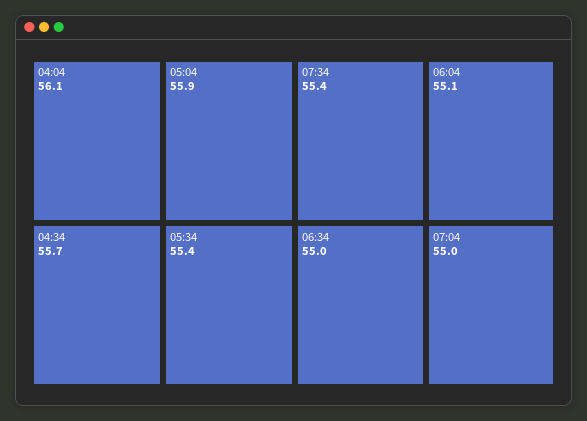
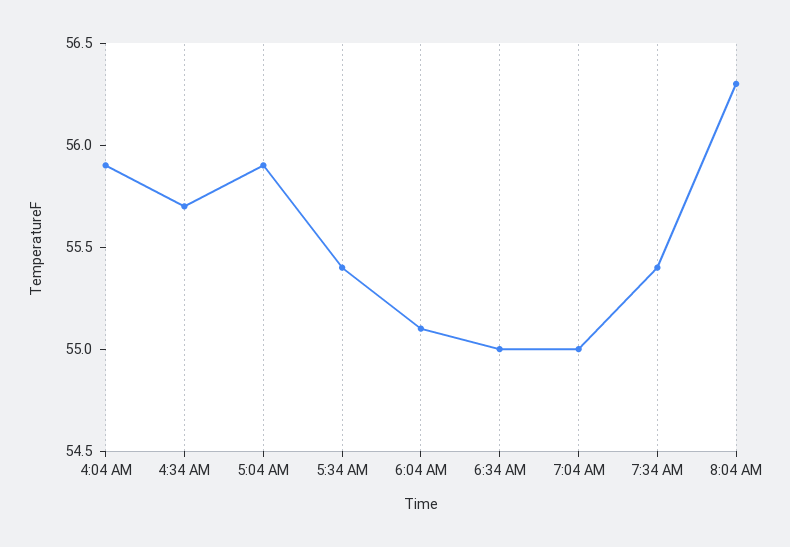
04:04: 56.1 -> 55.9
8:04 AM: none -> 56.3

